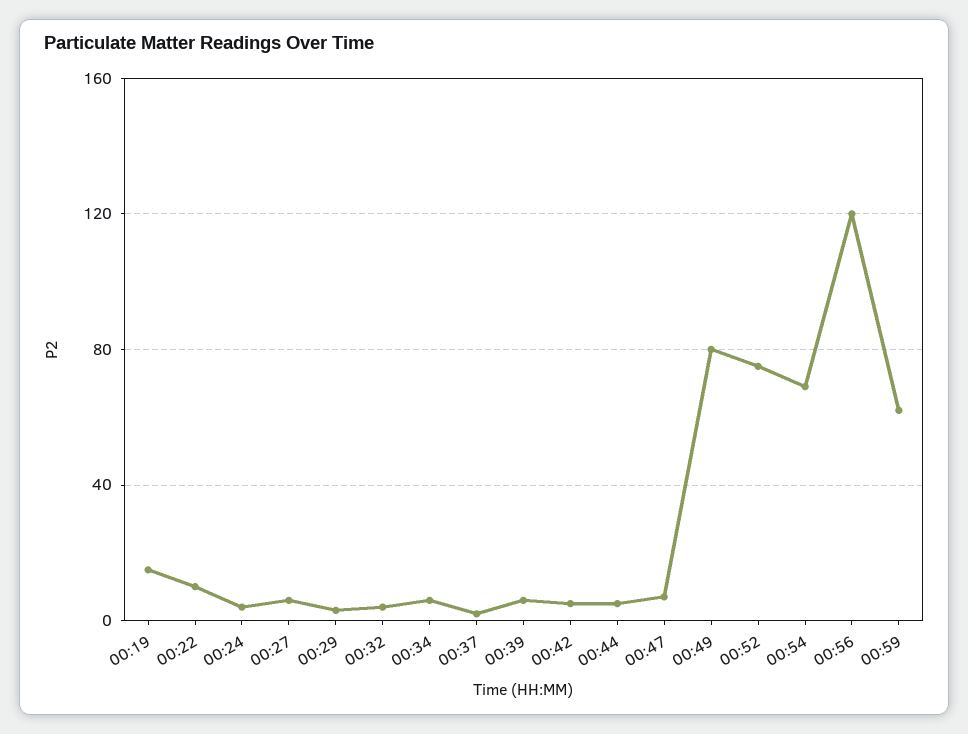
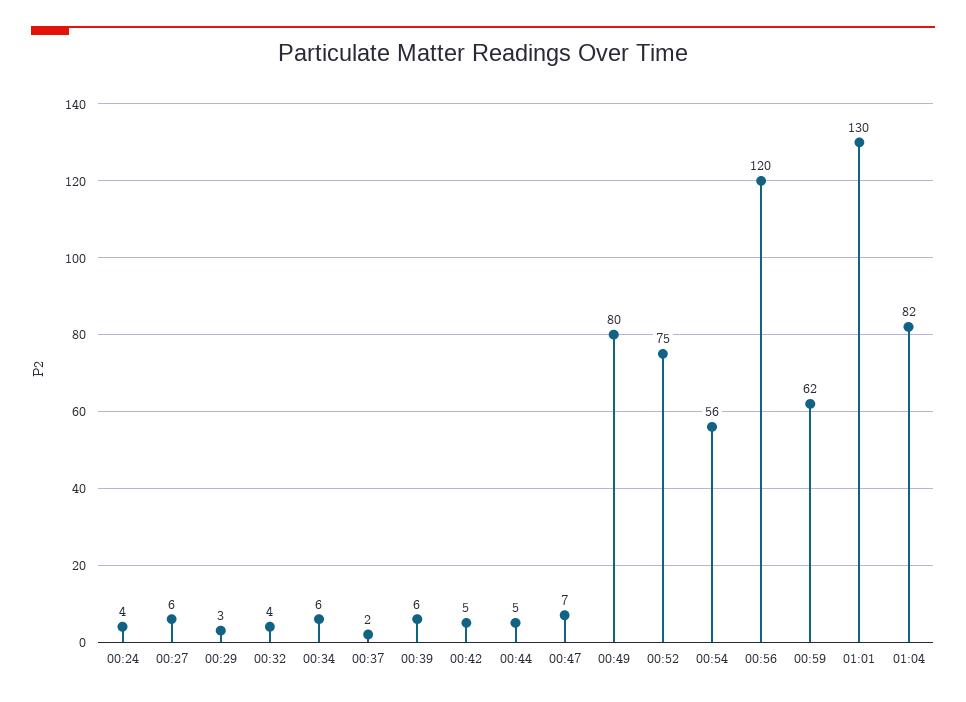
00:19: 15 -> none
00:22: 10 -> none
00:54: 70 -> 56
01:01: none -> 130
01:04: none -> 82

